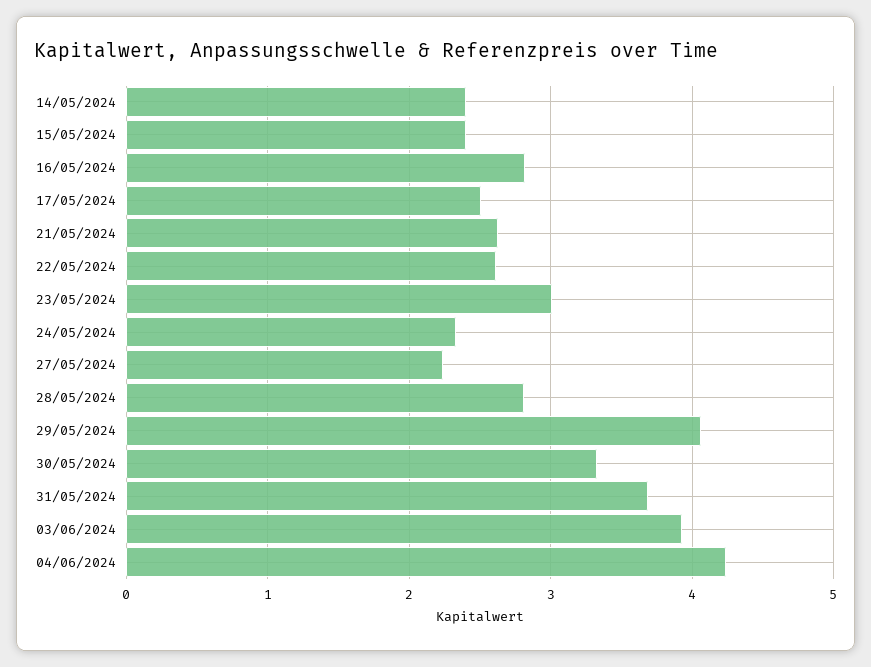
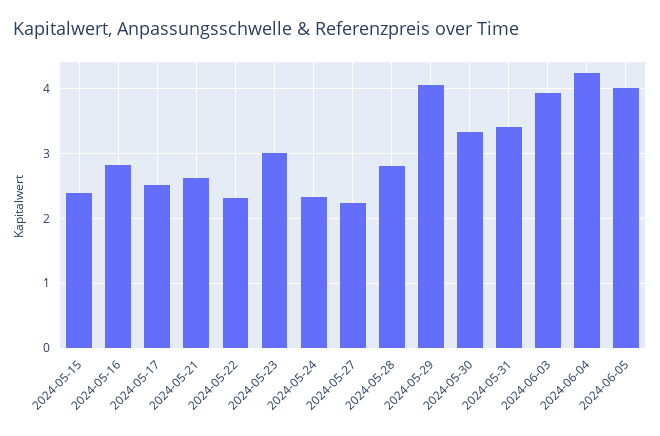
14/05/2024: 2.4 -> none
22/05/2024: 2.6 -> 2.3
31/05/2024: 3.7 -> 3.4
2024-06-05: none -> 4

